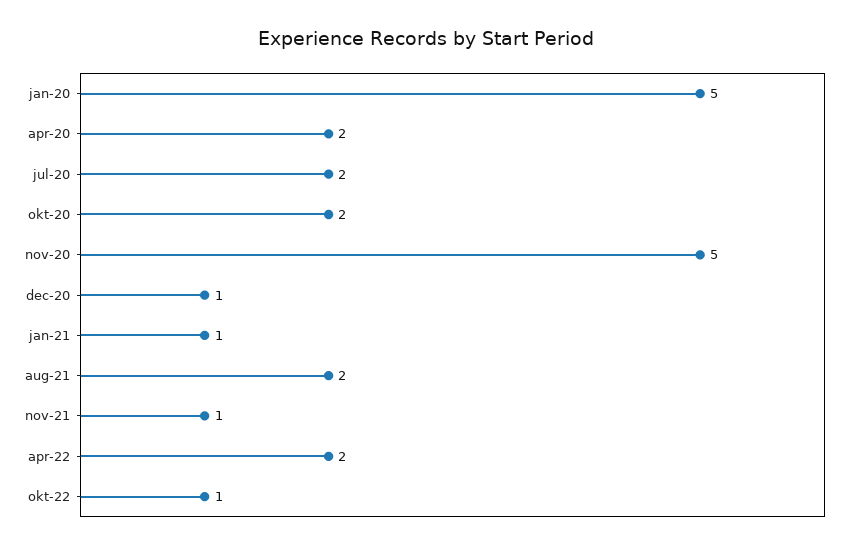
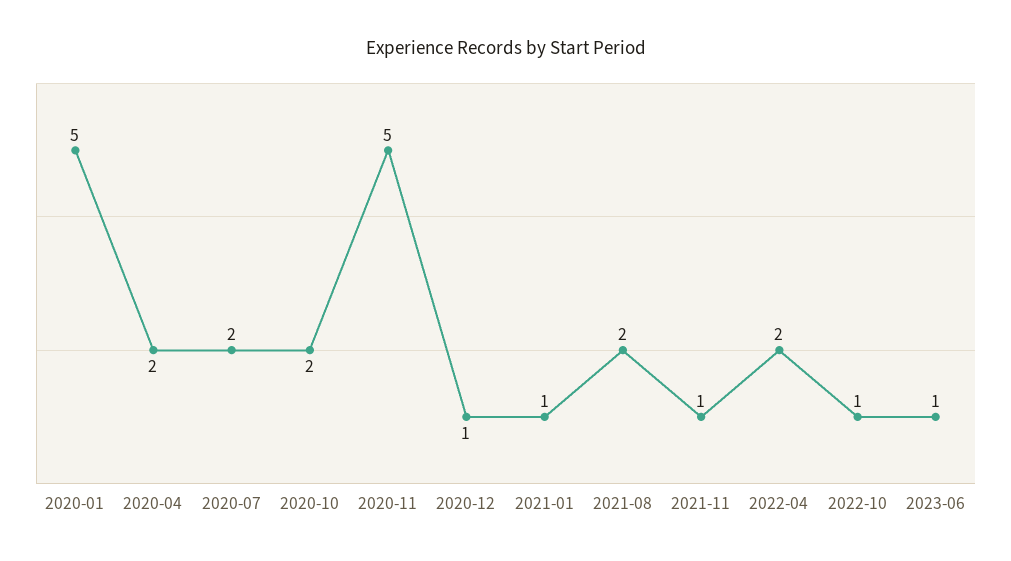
2023-06: none -> 1

